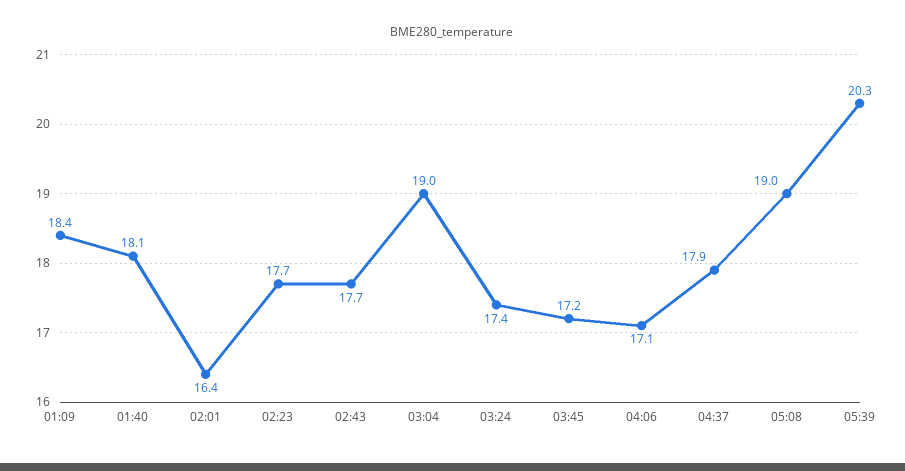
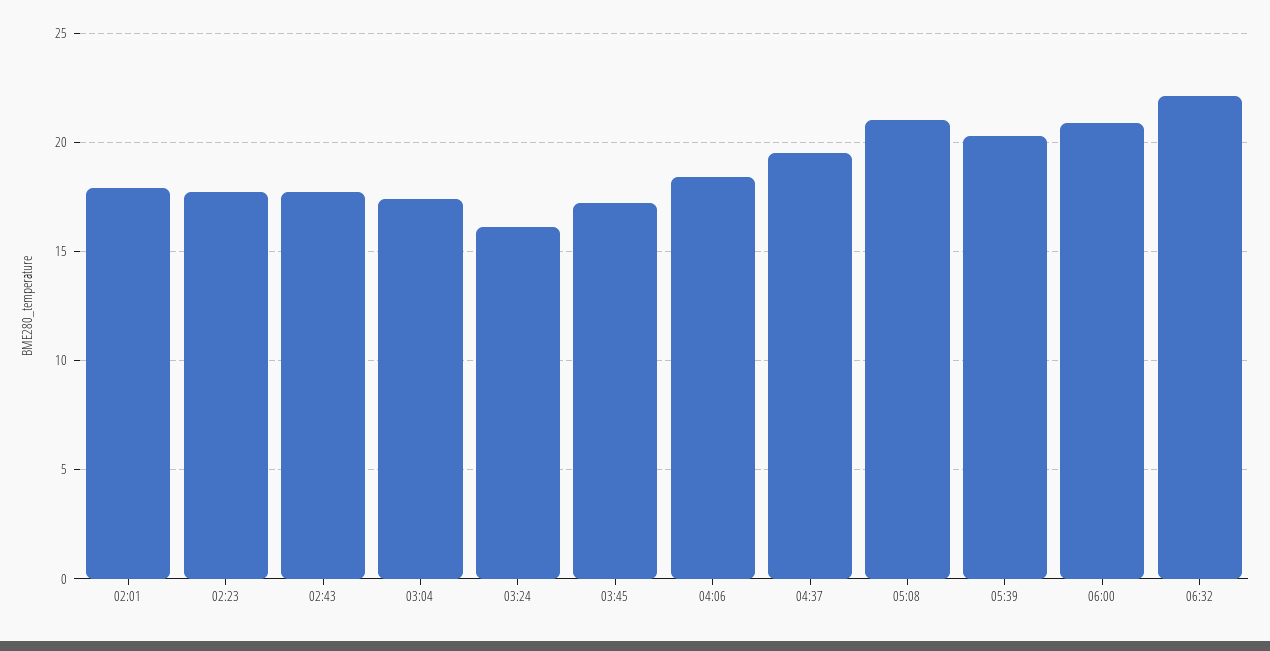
01:09: 18.4 -> none
01:40: 18.1 -> none
02:01: 16.4 -> 18
03:04: 19 -> 17.5
03:24: 17.4 -> 16
04:06: 17.1 -> 18.5
04:37: 17.9 -> 19.5
05:08: 19 -> 21
06:00: none -> 21
06:32: none -> 22

